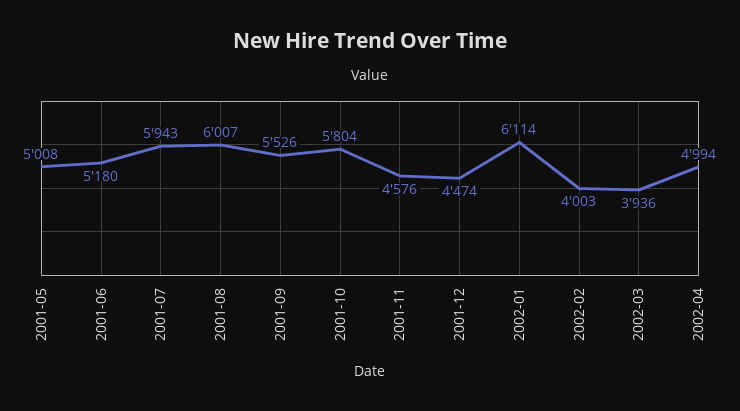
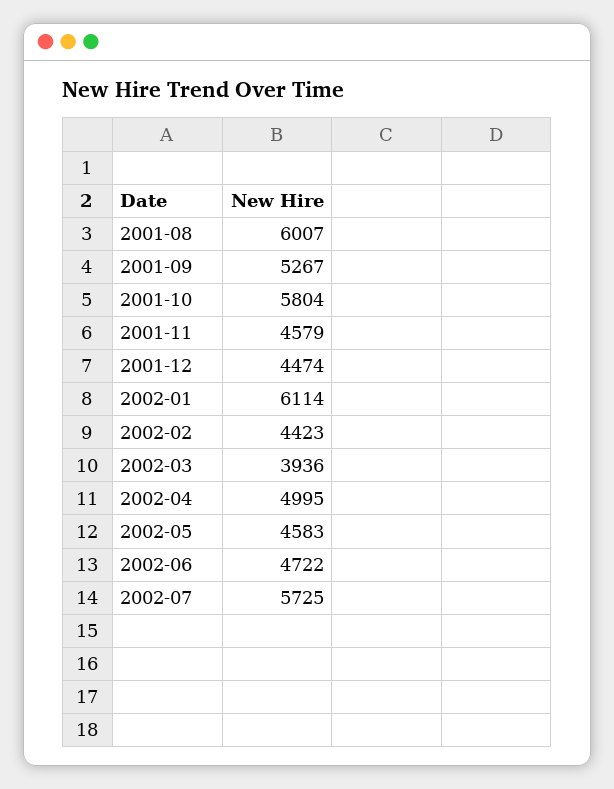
2001-05: 5008 -> none
2001-06: 5180 -> none
2001-07: 5943 -> none
2001-09: 5526 -> 5267
2001-11: 4576 -> 4579
2002-02: 4003 -> 4423
2002-04: 4994 -> 4995
2002-05: none -> 4583
2002-06: none -> 4722
2002-07: none -> 5725

